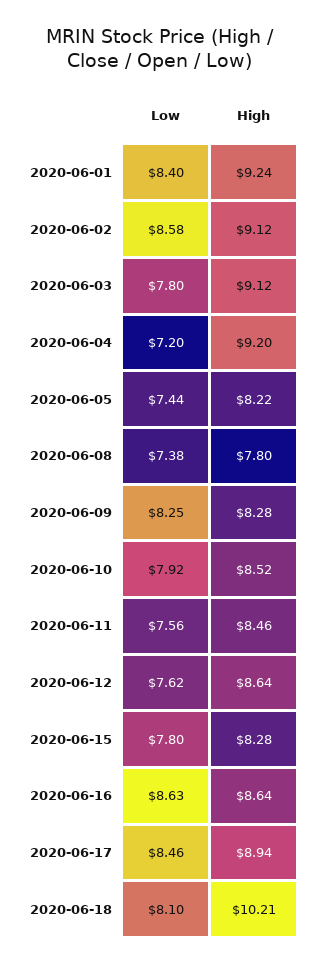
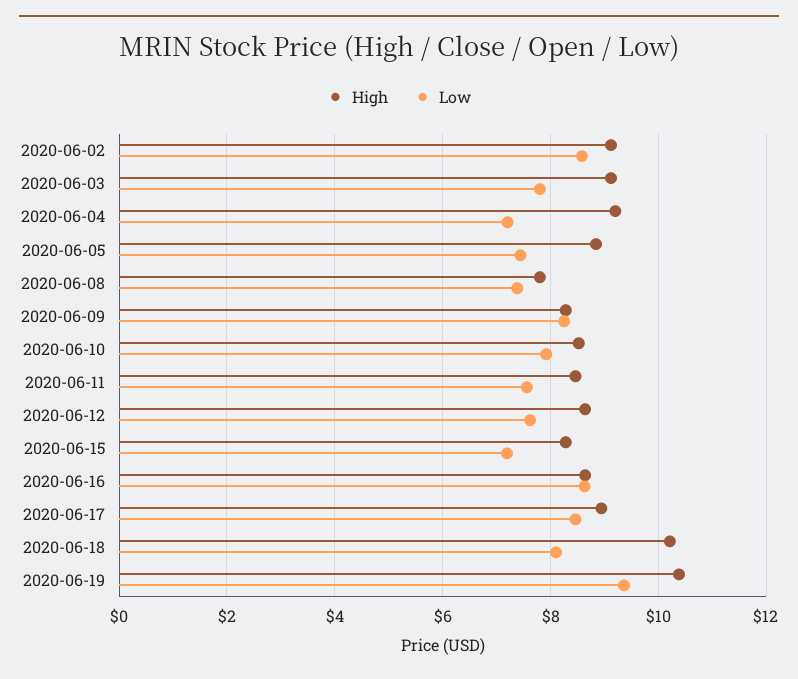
Low, 2020-06-01: 8.4 -> none
High, 2020-06-01: 9.24 -> none
High, 2020-06-05: 8.22 -> 8.8
Low, 2020-06-15: 7.8 -> 7.2
High, 2020-06-19: none -> 10.4
Low, 2020-06-19: none -> 9.4

